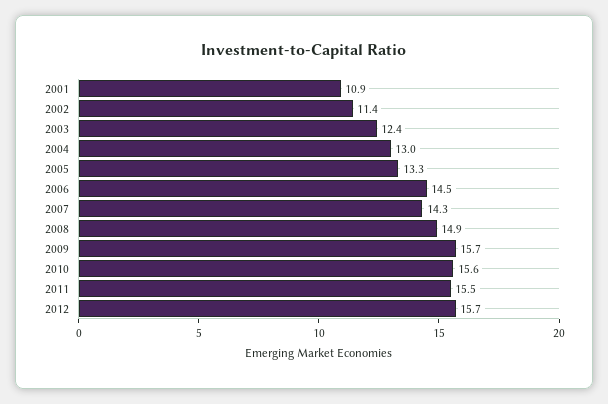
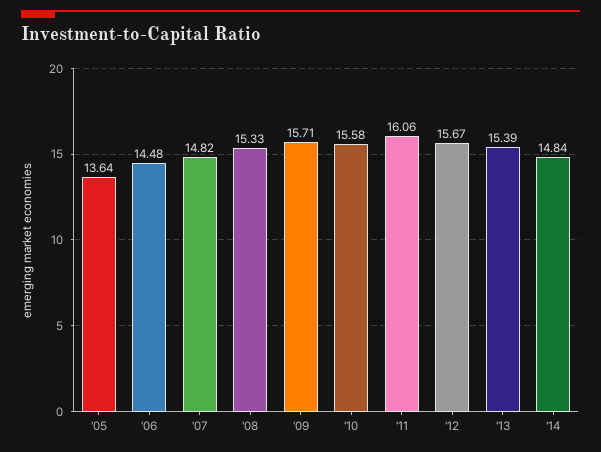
2001: 10.9 -> none
2002: 11.4 -> none
2003: 12.4 -> none
2004: 13 -> none
2005: 13.3 -> 13.64
2007: 14.3 -> 14.82
2008: 14.9 -> 15.33
2011: 15.5 -> 16.06
'13: none -> 15.39
'14: none -> 14.84

